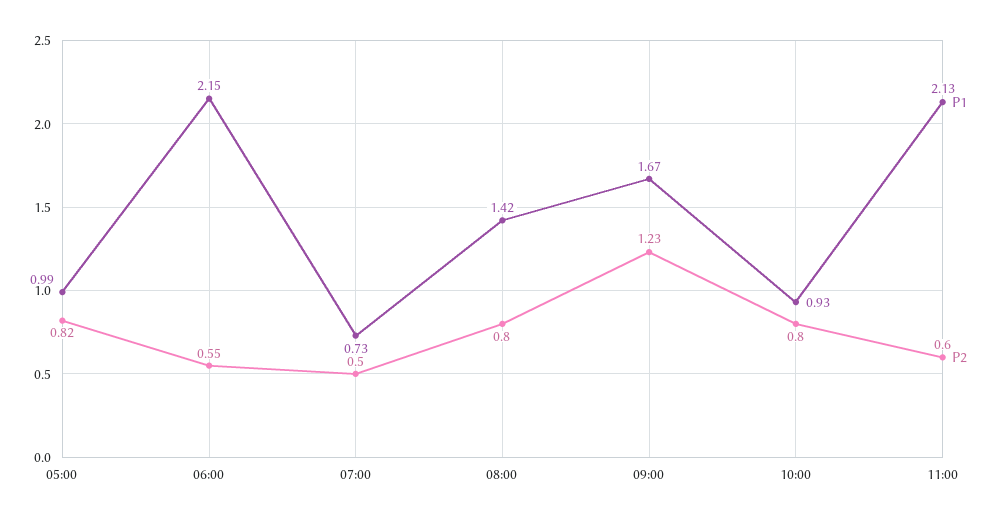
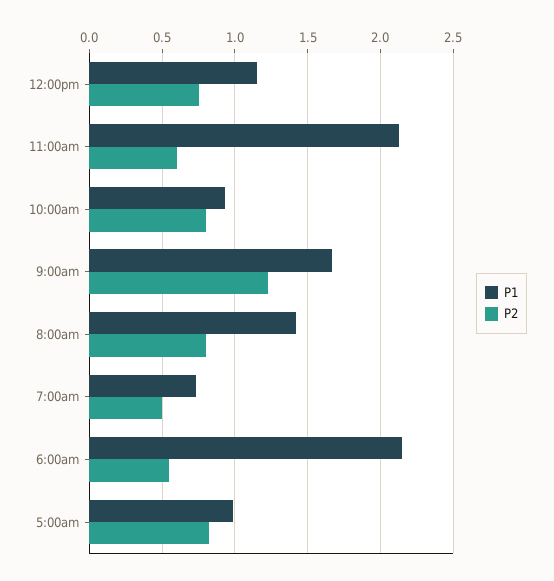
P1, 12:00pm: none -> 1.15
P2, 12:00pm: none -> 0.75

